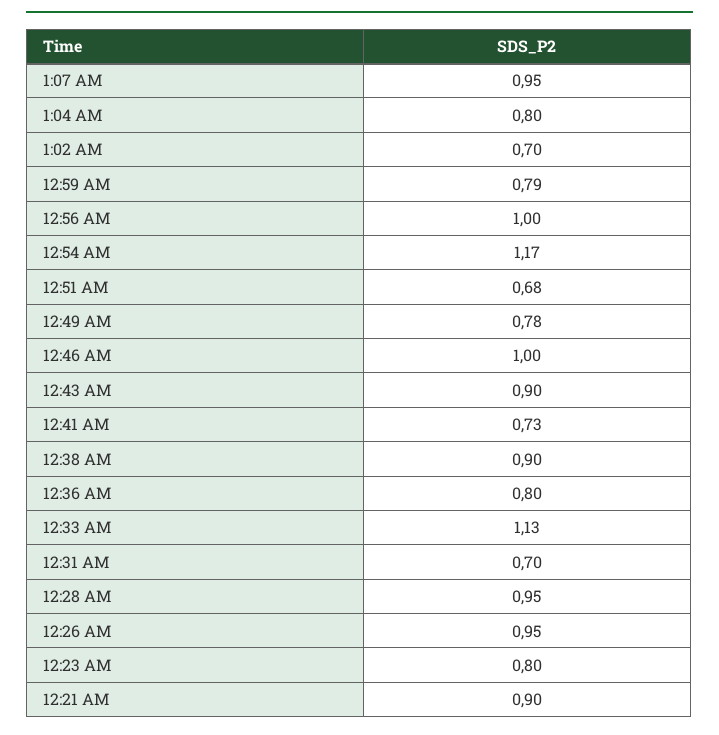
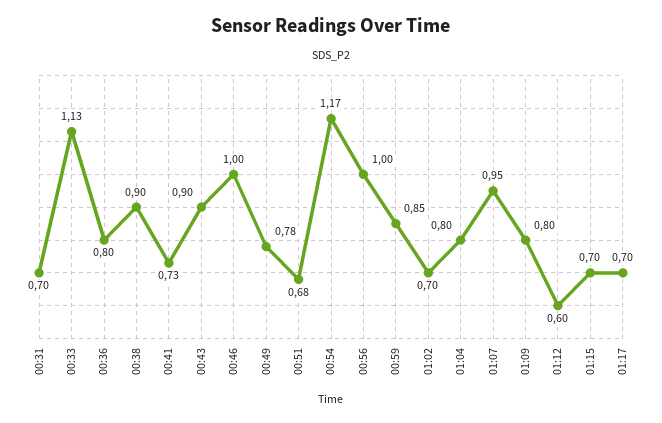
12:59 AM: 0.79 -> 0.85
12:28 AM: 0.95 -> none
12:26 AM: 0.95 -> none
12:23 AM: 0.8 -> none
12:21 AM: 0.9 -> none
01:09: none -> 0.8
01:12: none -> 0.6
01:15: none -> 0.7
01:17: none -> 0.7

